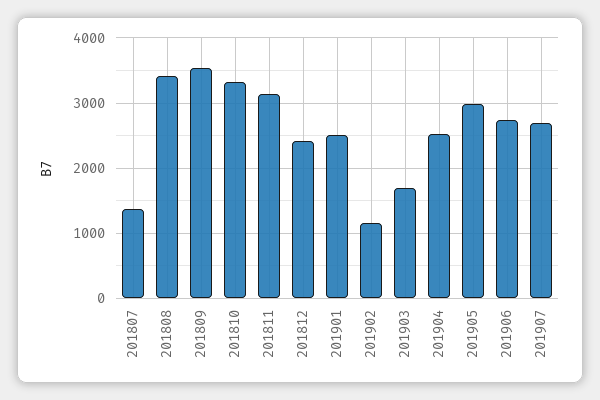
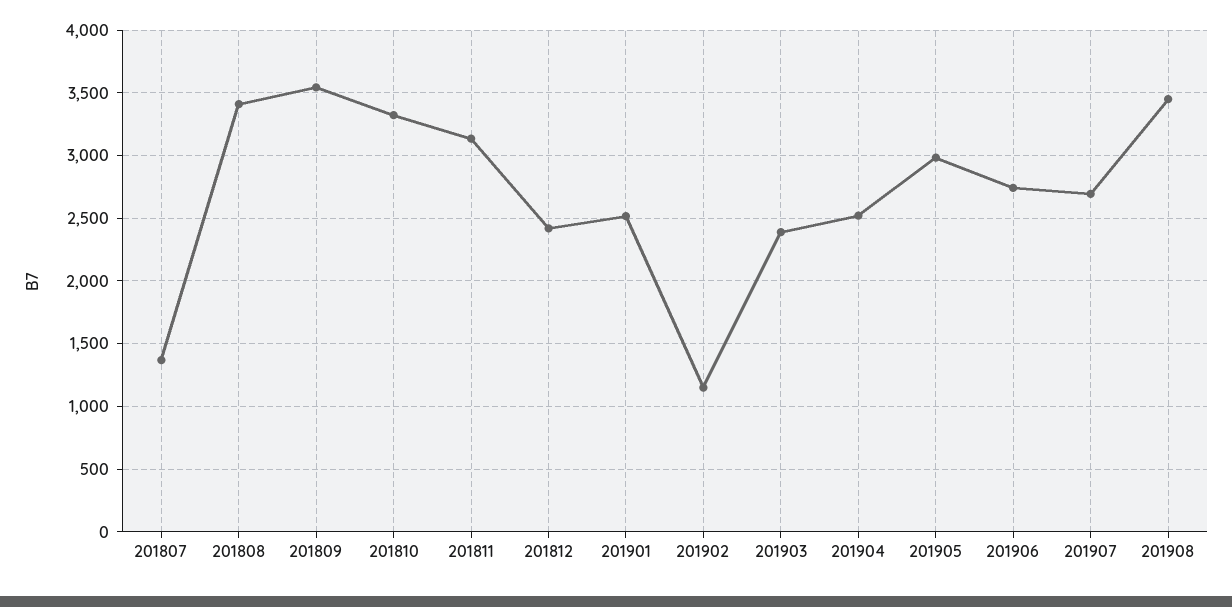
201903: 1700 -> 2400
201908: none -> 3450

